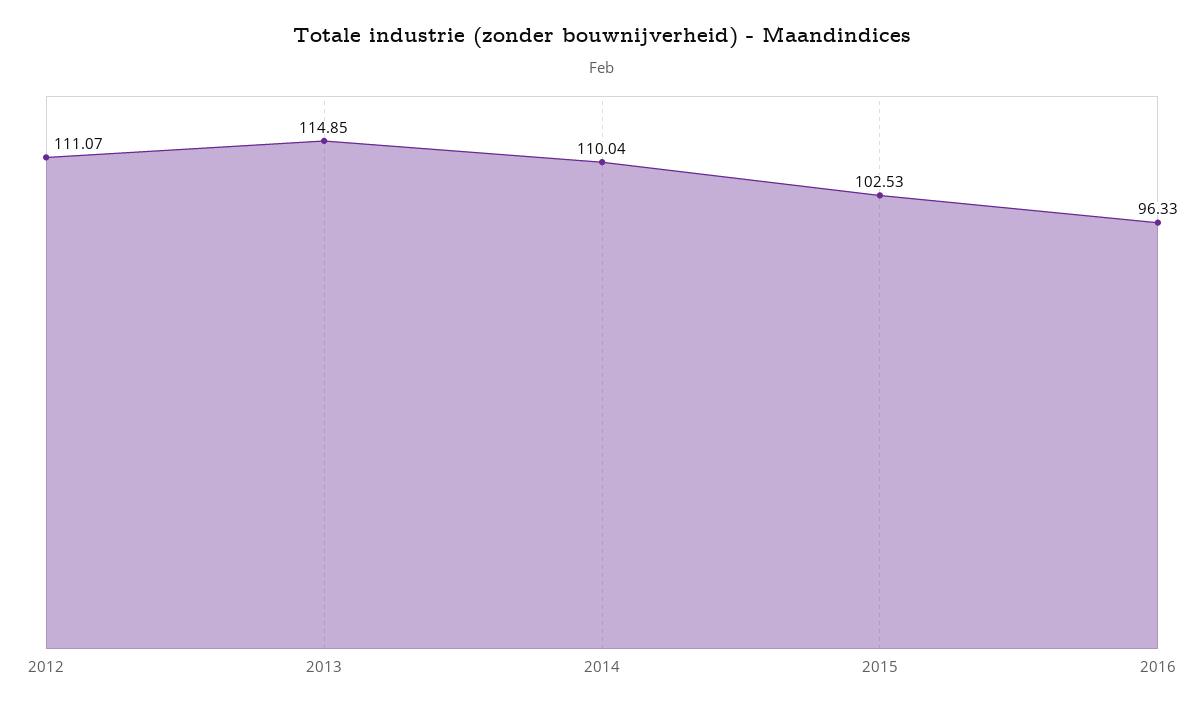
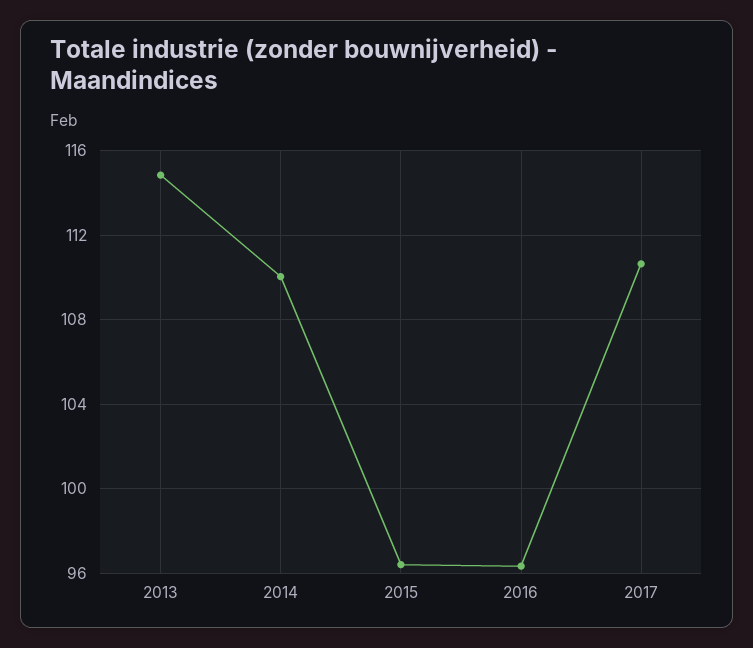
2012: 111.07 -> none
2015: 102.53 -> 96.5
2017: none -> 110.5

